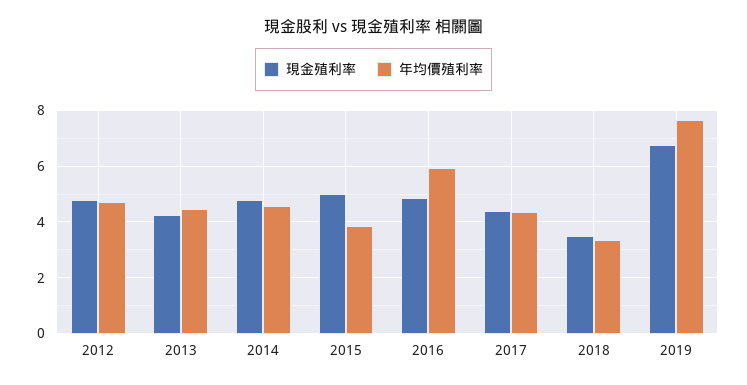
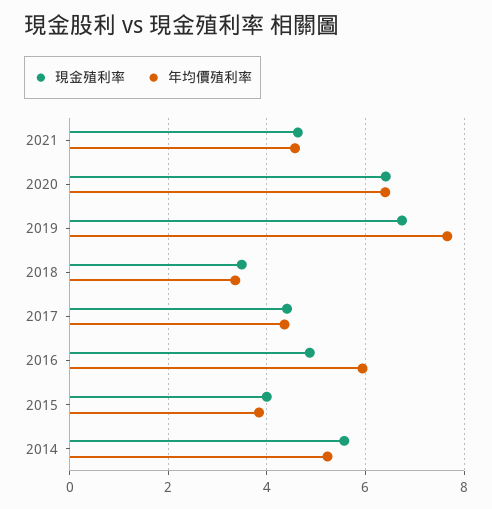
現金殖利率, 2012: 4.75 -> none
年均價殖利率, 2012: 4.75 -> none
現金殖利率, 2013: 4.25 -> none
年均價殖利率, 2013: 4.5 -> none
現金殖利率, 2014: 4.75 -> 5.6
年均價殖利率, 2014: 4.5 -> 5.2
現金殖利率, 2015: 5 -> 4
現金殖利率, 2021: none -> 4.6
年均價殖利率, 2021: none -> 4.6
現金殖利率, 2020: none -> 6.4
年均價殖利率, 2020: none -> 6.4

